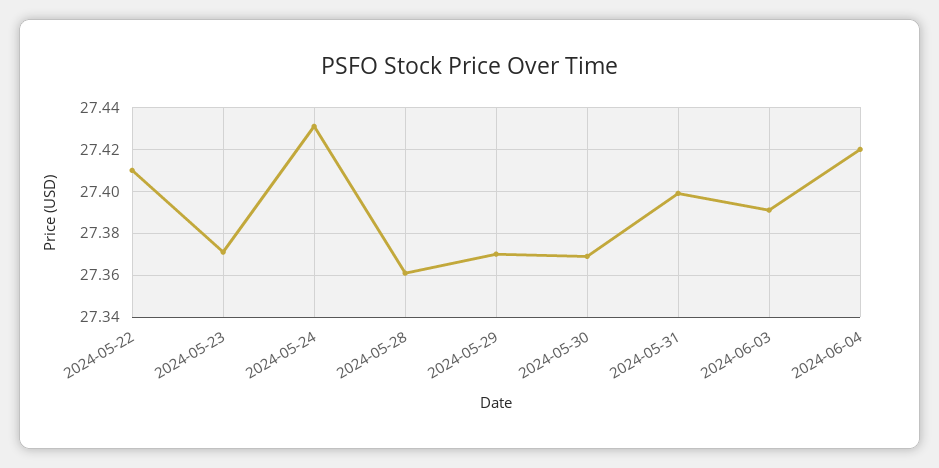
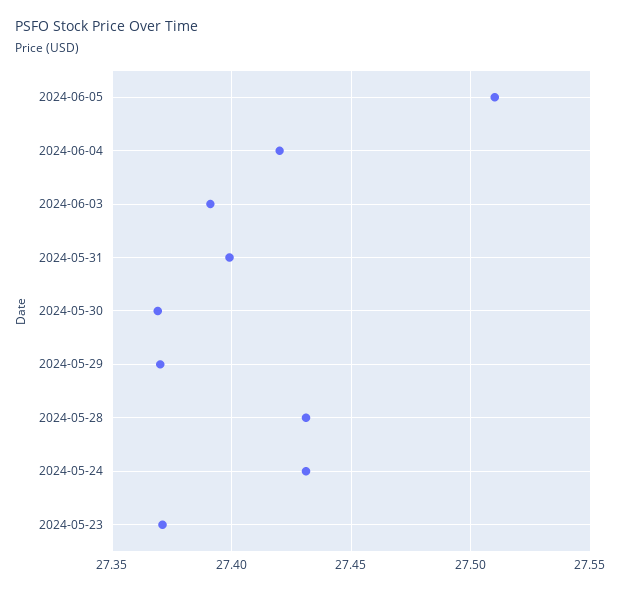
2024-05-22: 27.41 -> none
2024-05-28: 27.36 -> 27.43
2024-06-05: none -> 27.51

